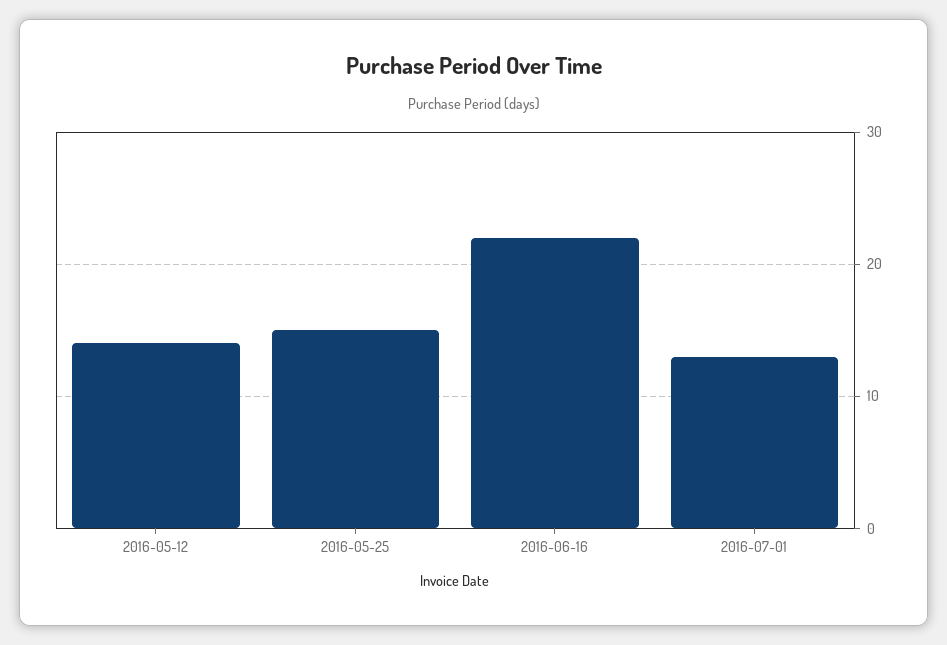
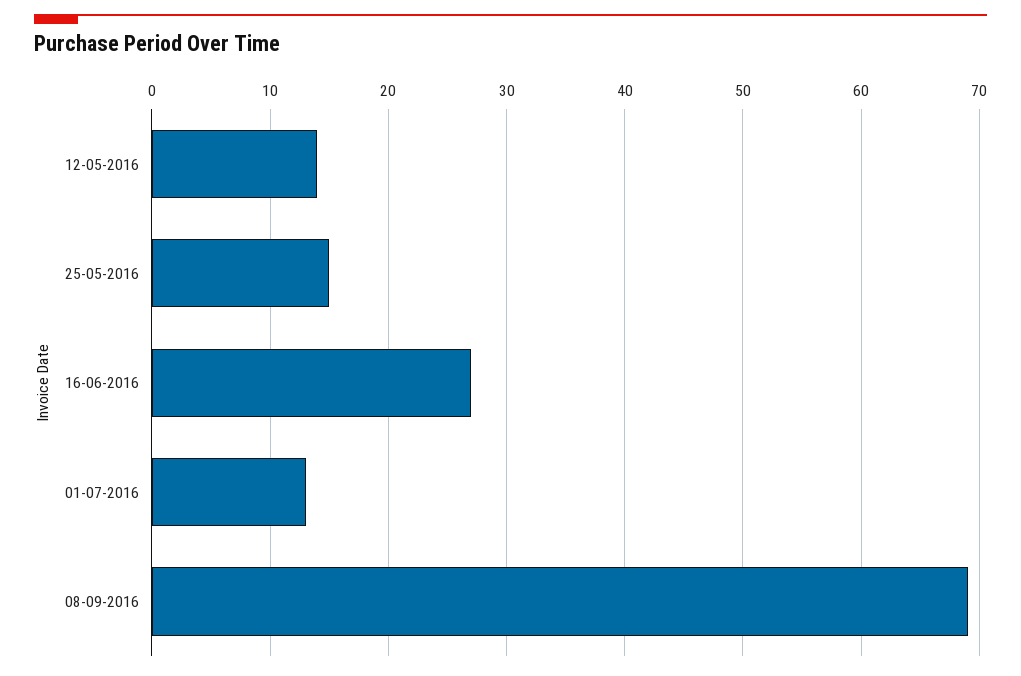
2016-06-16: 22 -> 27
08-09-2016: none -> 69

